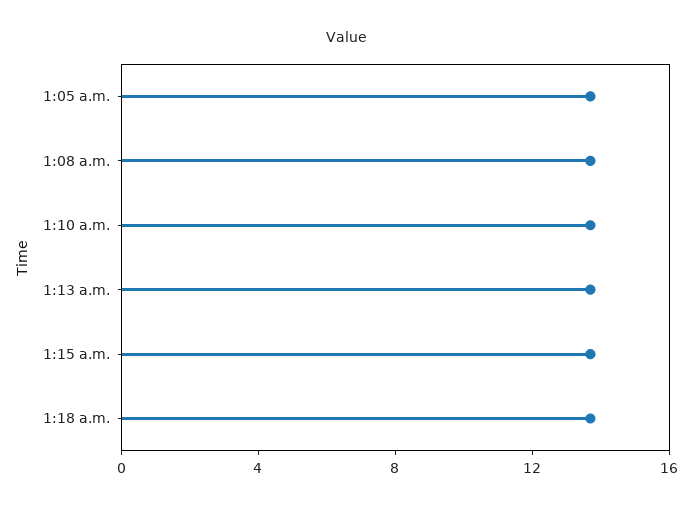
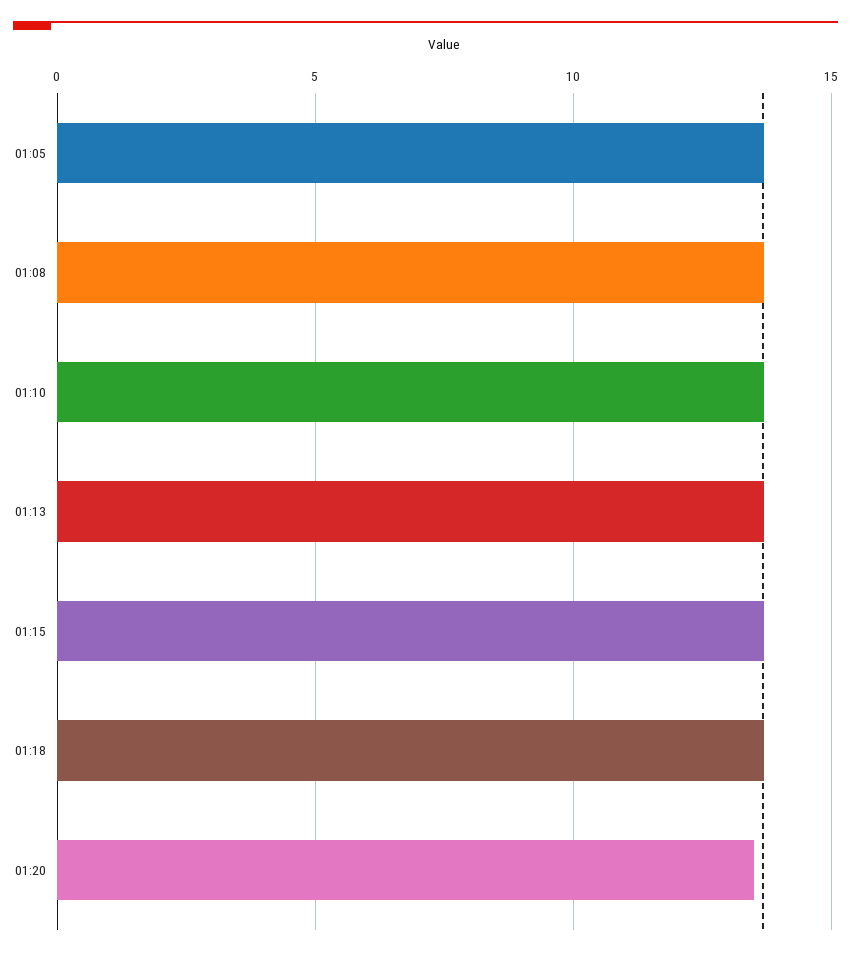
01:20: none -> 13.5

